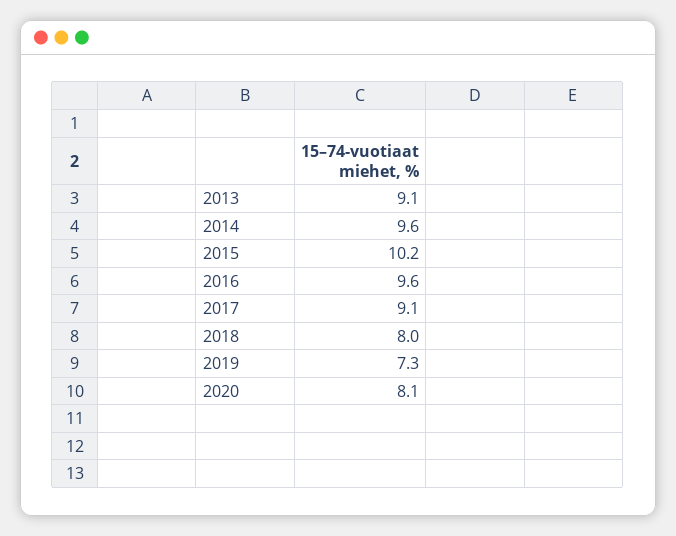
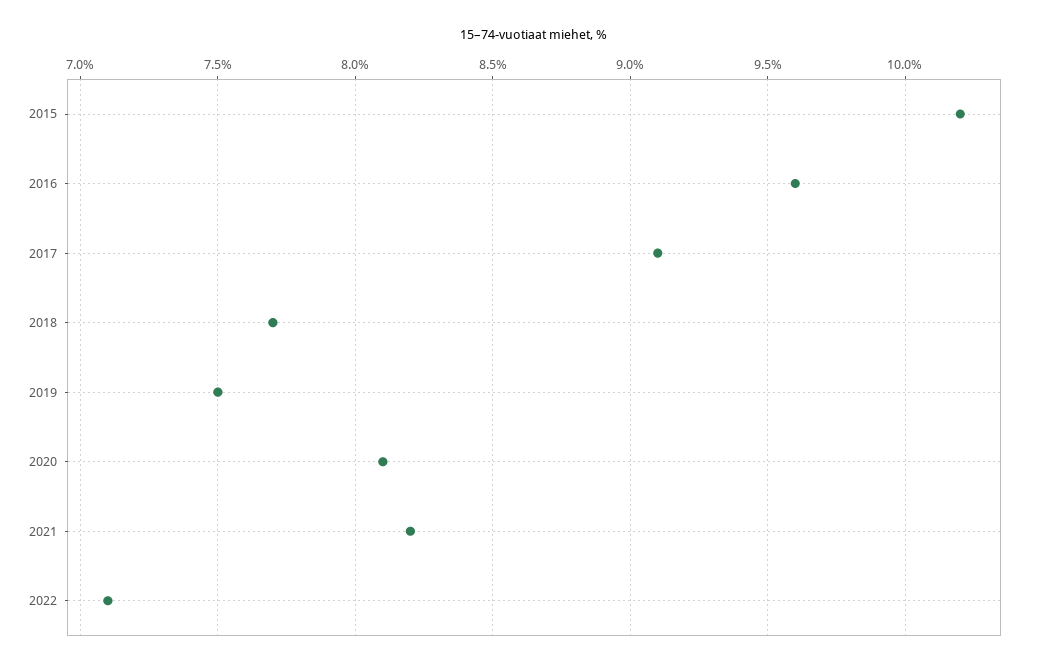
2013: 9.1 -> none
2014: 9.6 -> none
2018: 8 -> 7.7
2019: 7.3 -> 7.5
2021: none -> 8.2
2022: none -> 7.1

